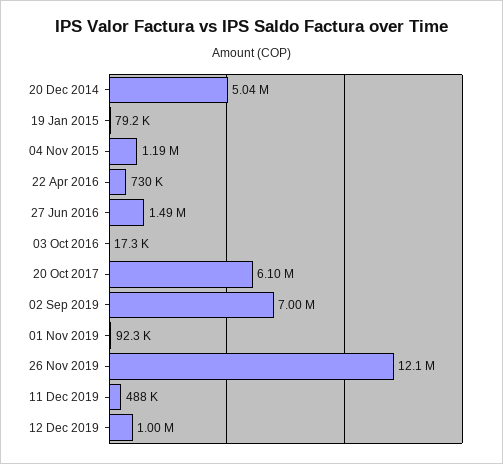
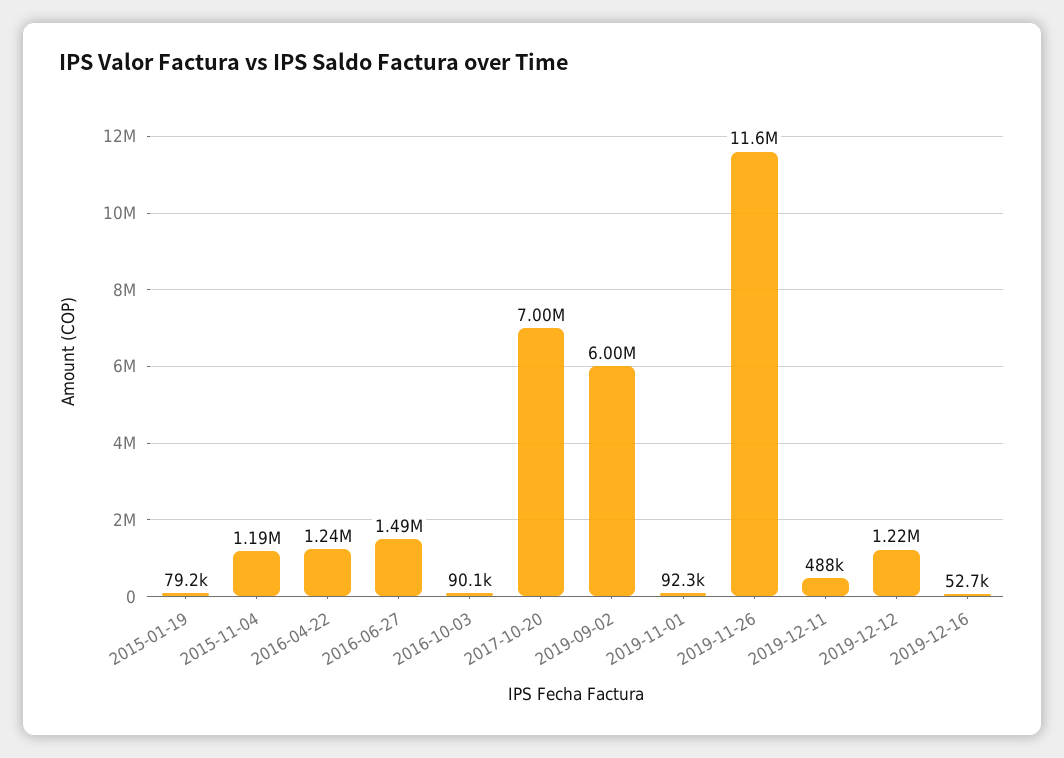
20 Dec 2014: 5040000 -> none
22 Apr 2016: 730000 -> 1240000
03 Oct 2016: 17300 -> 90100
20 Oct 2017: 6100000 -> 7000000
02 Sep 2019: 7000000 -> 6000000
26 Nov 2019: 12100000 -> 11600000
12 Dec 2019: 1000000 -> 1220000
2019-12-16: none -> 52700

